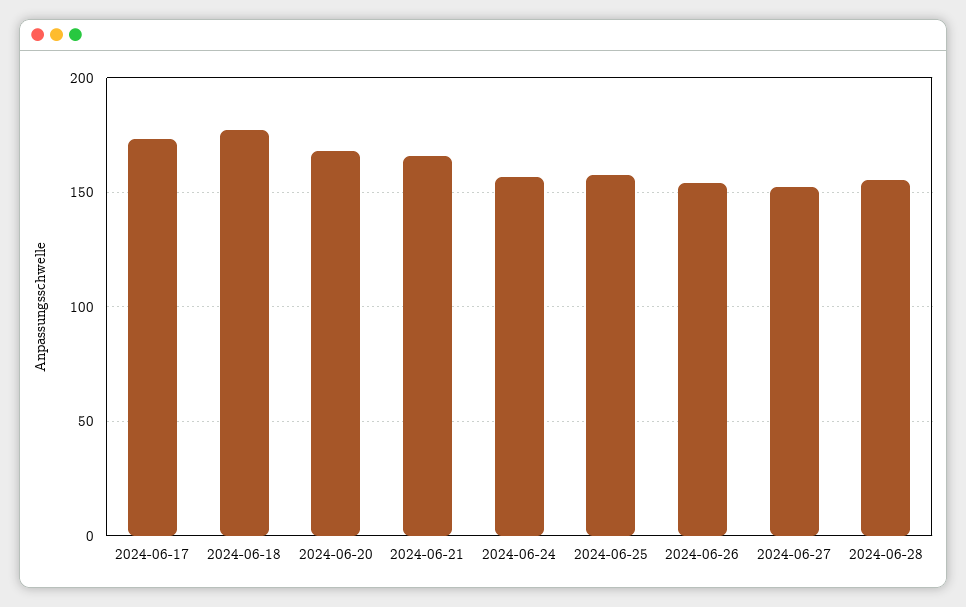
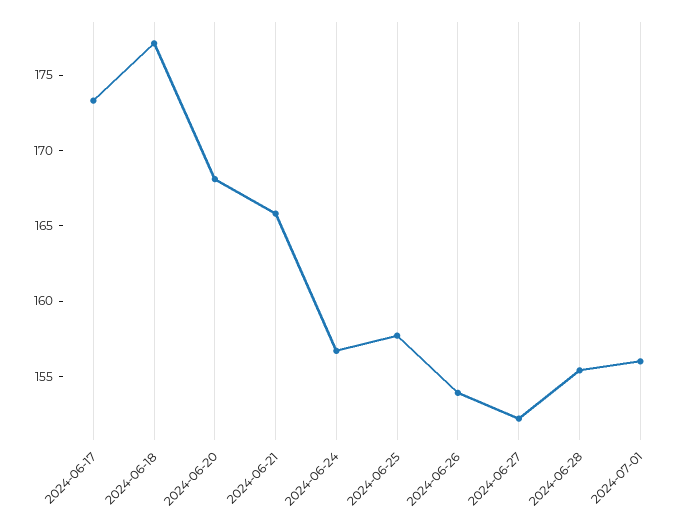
2024-07-01: none -> 156

